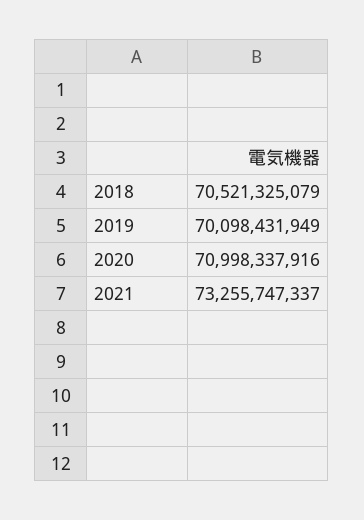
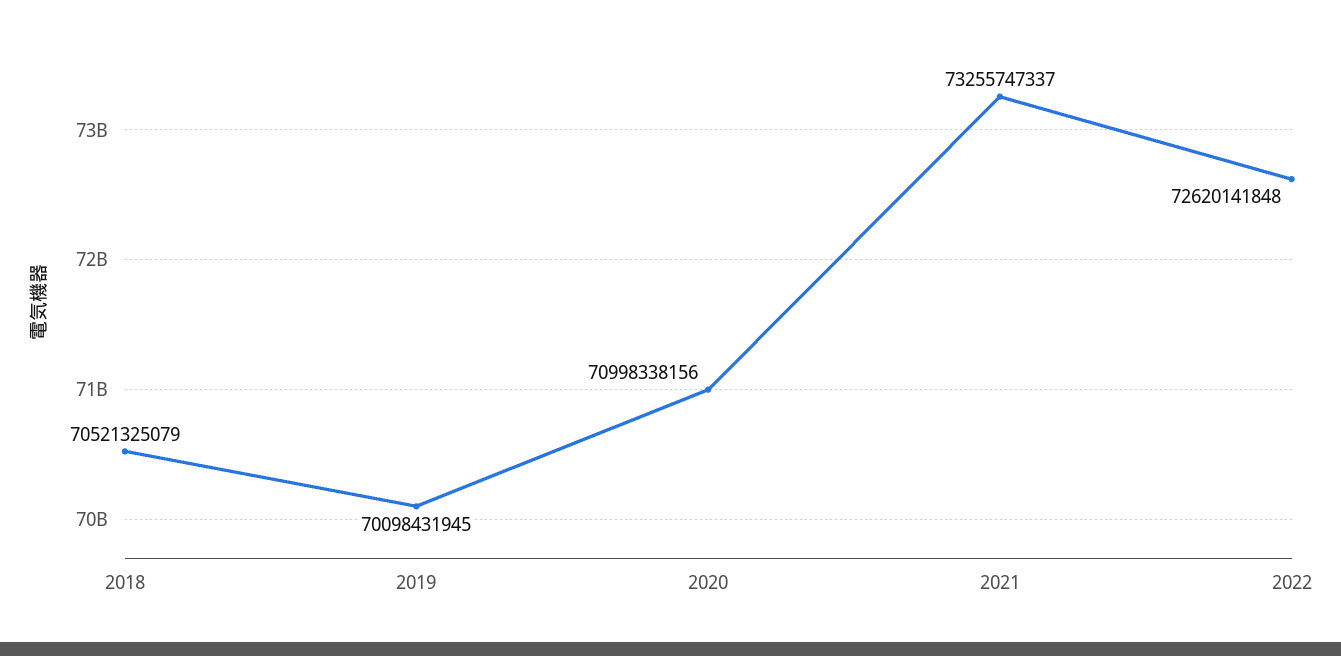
2019: 70098431949 -> 70098431945
2020: 70998337916 -> 70998338156
2022: none -> 72620141848

